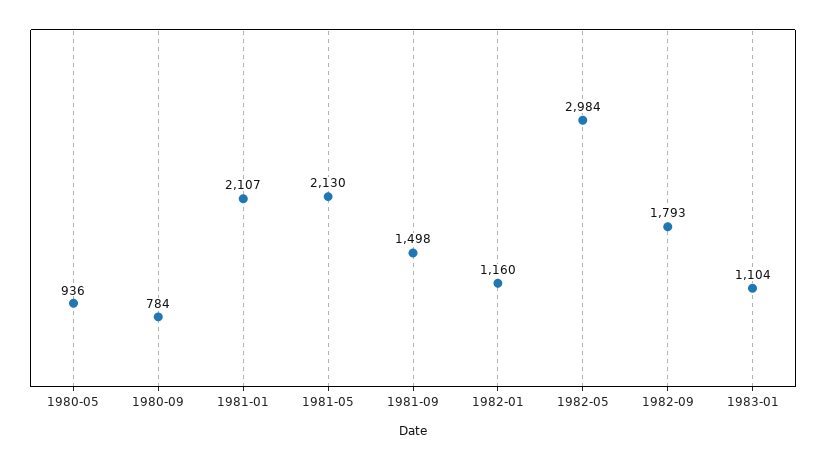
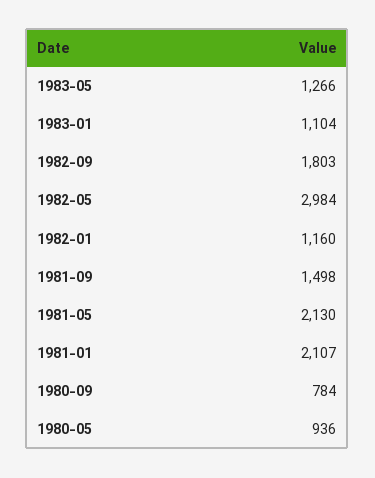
1982-09: 1793 -> 1803
1983-05: none -> 1266

